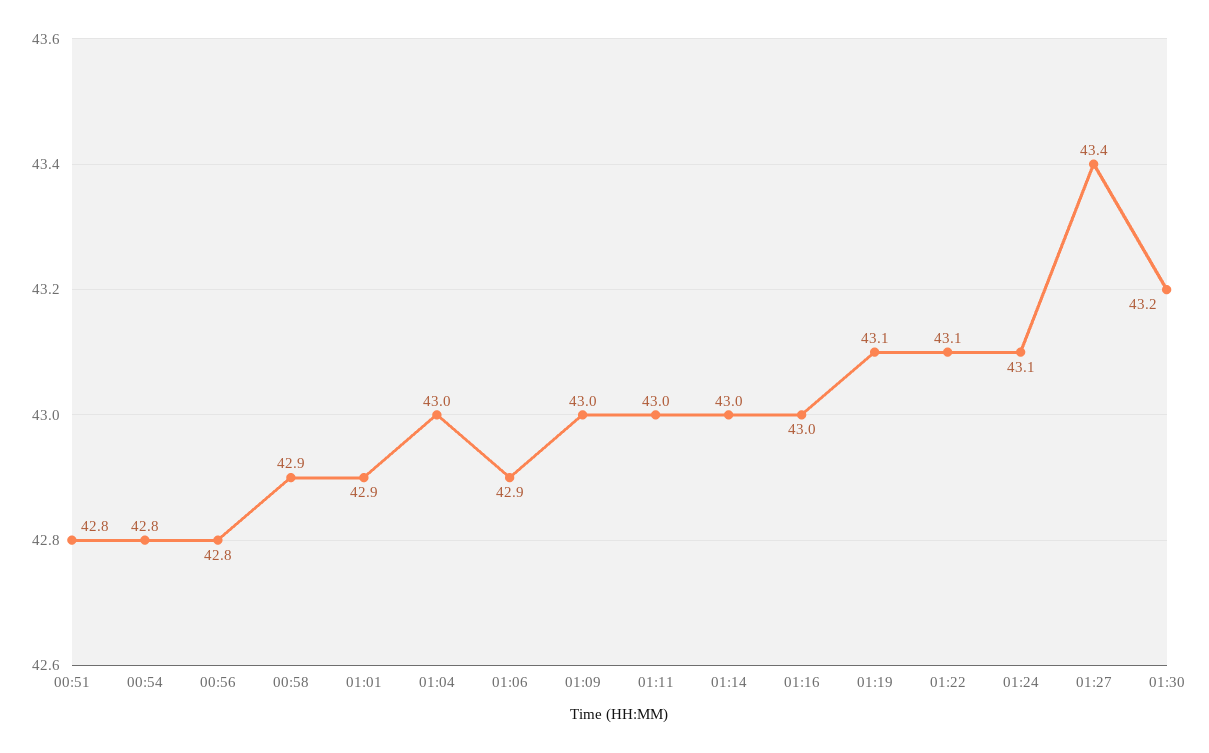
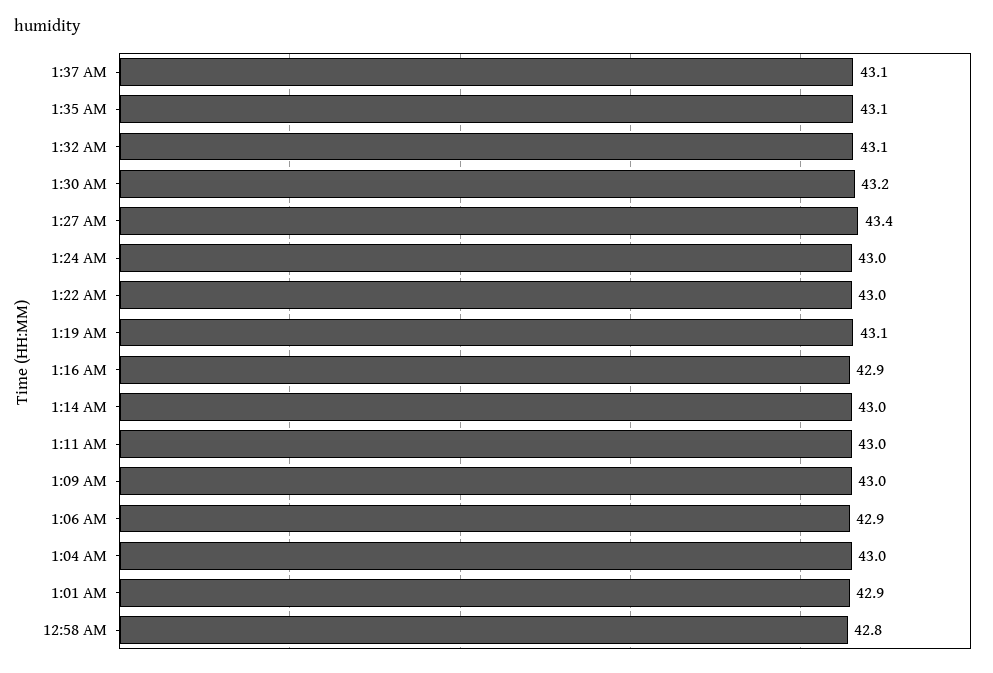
00:51: 42.8 -> none
00:54: 42.8 -> none
00:56: 42.8 -> none
00:58: 42.9 -> 42.8
01:16: 43 -> 42.9
01:22: 43.1 -> 43
01:24: 43.1 -> 43
1:37 AM: none -> 43.1
1:35 AM: none -> 43.1
1:32 AM: none -> 43.1

